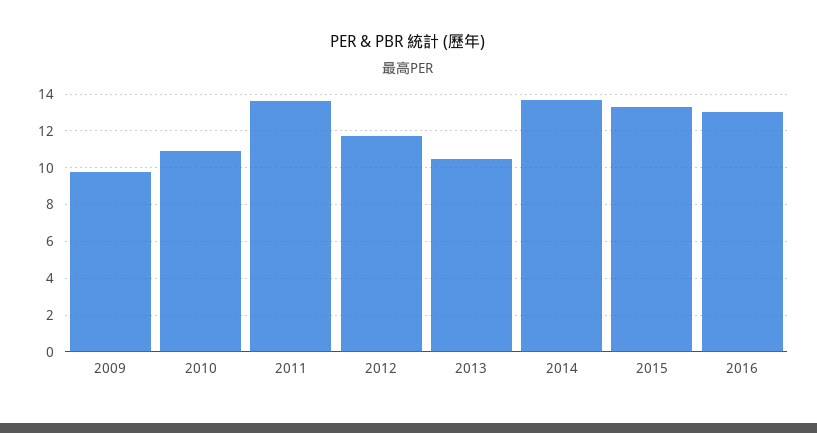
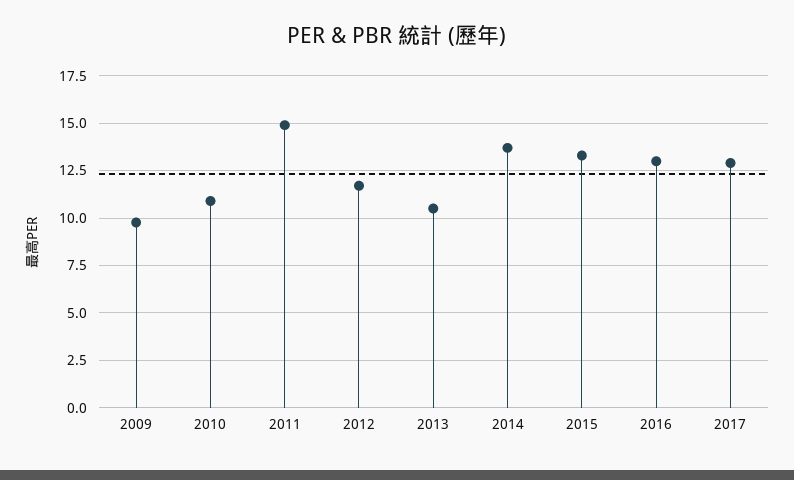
2011: 13.5 -> 15
2017: none -> 13

